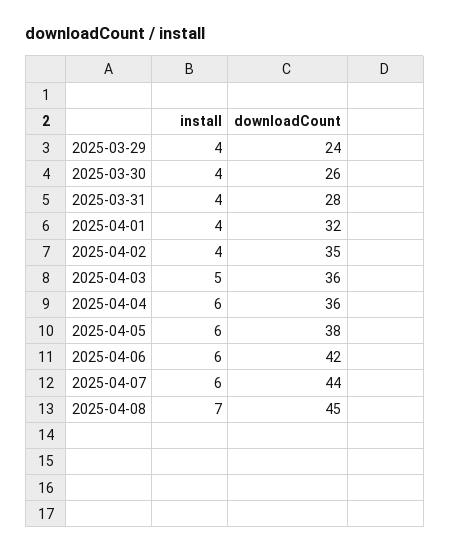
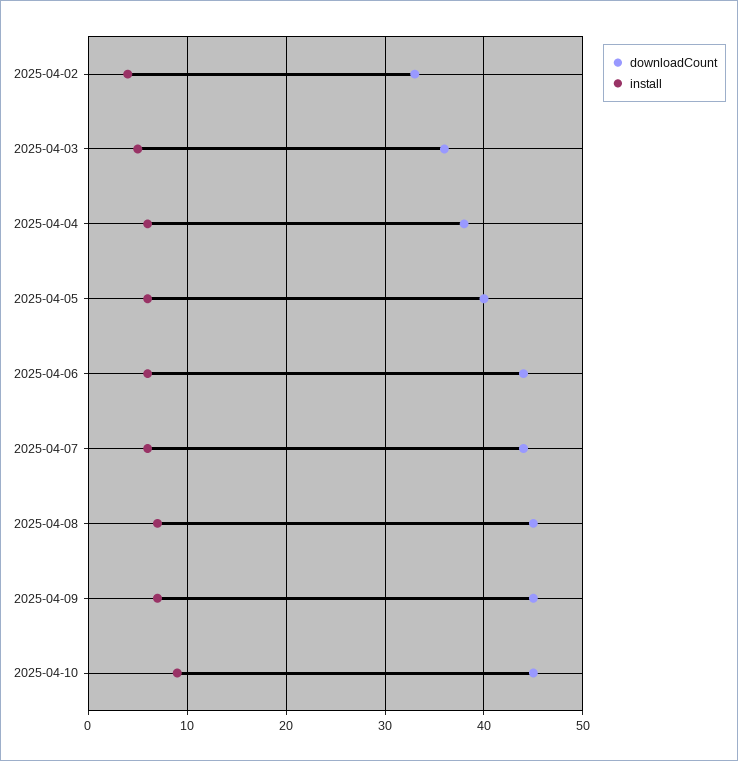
install, 2025-03-29: 4 -> none
downloadCount, 2025-03-29: 24 -> none
install, 2025-03-30: 4 -> none
downloadCount, 2025-03-30: 26 -> none
install, 2025-03-31: 4 -> none
downloadCount, 2025-03-31: 28 -> none
install, 2025-04-01: 4 -> none
downloadCount, 2025-04-01: 32 -> none
downloadCount, 2025-04-02: 35 -> 33
downloadCount, 2025-04-04: 36 -> 38
downloadCount, 2025-04-05: 38 -> 40
downloadCount, 2025-04-06: 42 -> 44
downloadCount, 2025-04-09: none -> 45
install, 2025-04-09: none -> 7
downloadCount, 2025-04-10: none -> 45
install, 2025-04-10: none -> 9

